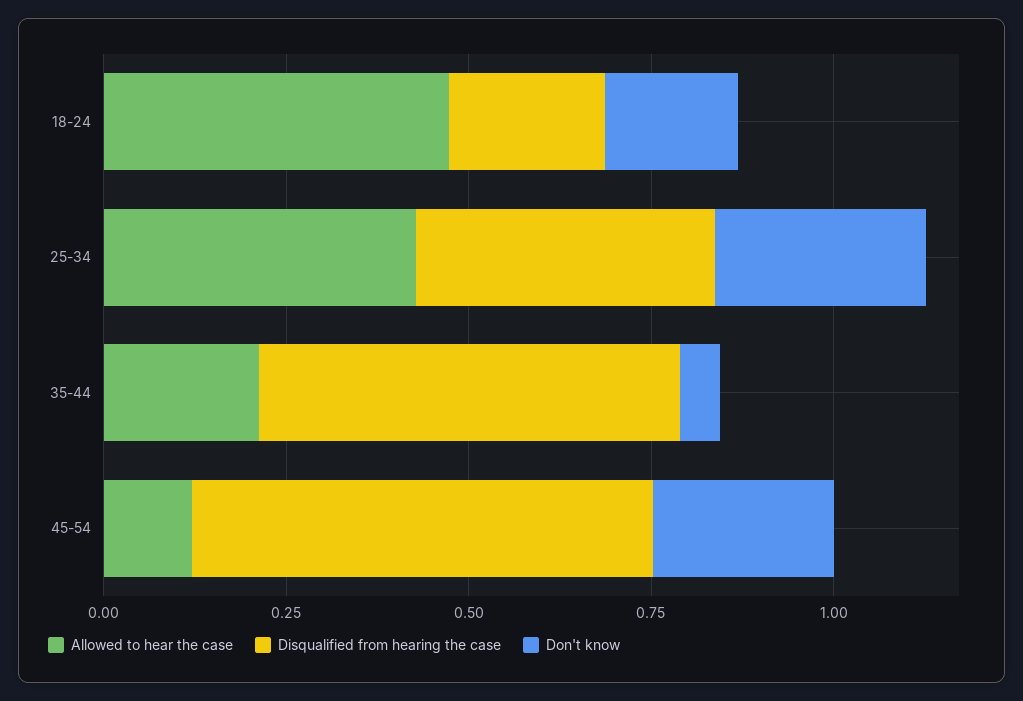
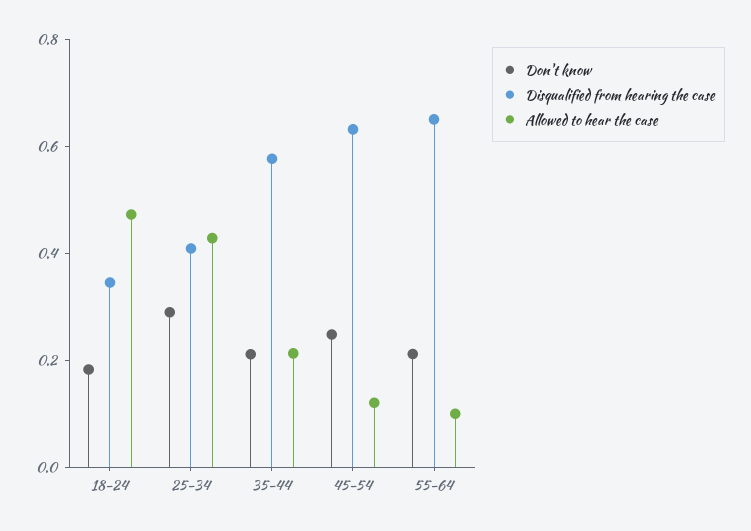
Disqualified from hearing the case, 18-24: 0.2 -> 0.35
Don't know, 35-44: 0.05 -> 0.2
Don't know, 55-64: none -> 0.2
Disqualified from hearing the case, 55-64: none -> 0.65
Allowed to hear the case, 55-64: none -> 0.1

